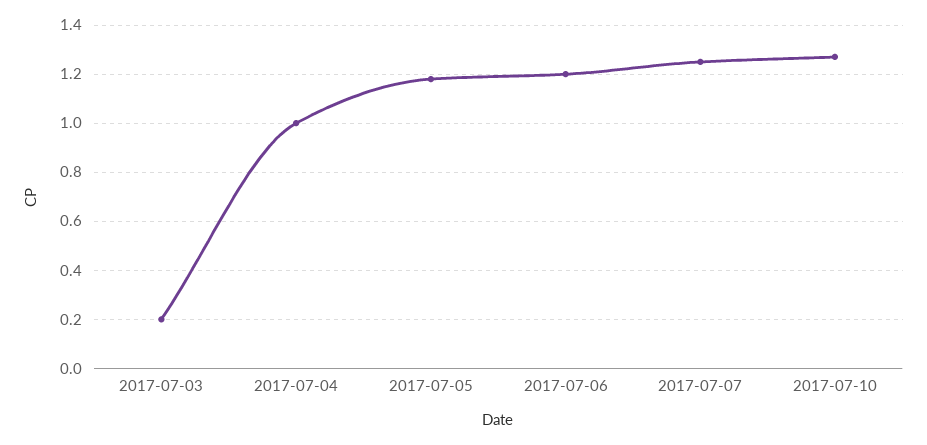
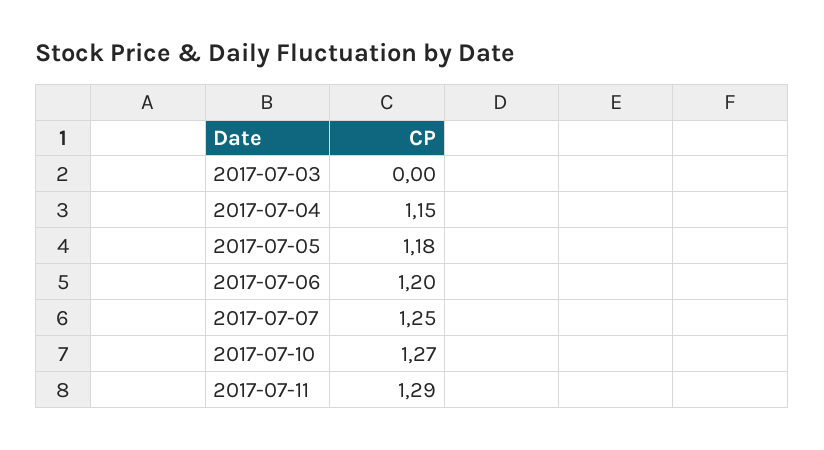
2017-07-03: 0.2 -> 0
2017-07-04: 1 -> 1.15
2017-07-11: none -> 1.29

